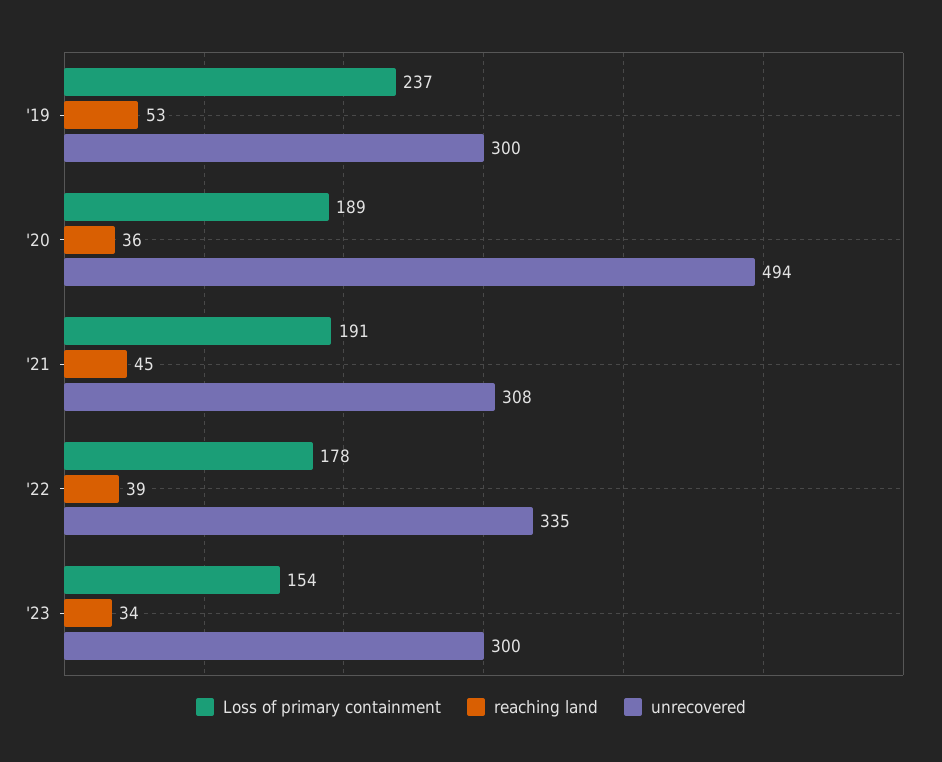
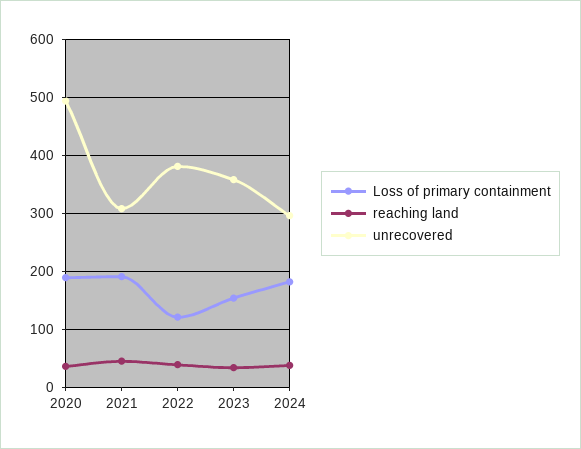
Loss of primary containment, '19: 237 -> none
reaching land, '19: 53 -> none
unrecovered, '19: 300 -> none
Loss of primary containment, '22: 178 -> 120
unrecovered, '22: 335 -> 380
unrecovered, '23: 300 -> 360
Loss of primary containment, 2024: none -> 180
reaching land, 2024: none -> 40
unrecovered, 2024: none -> 300

